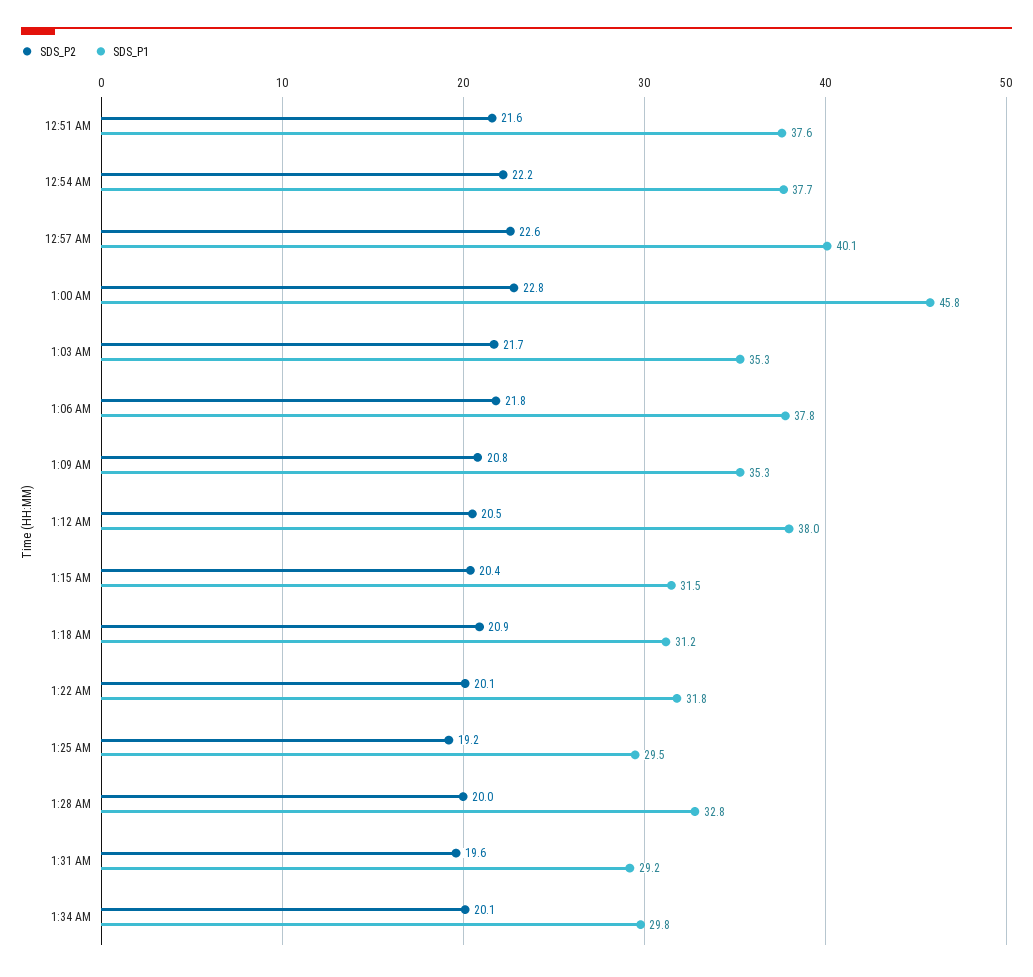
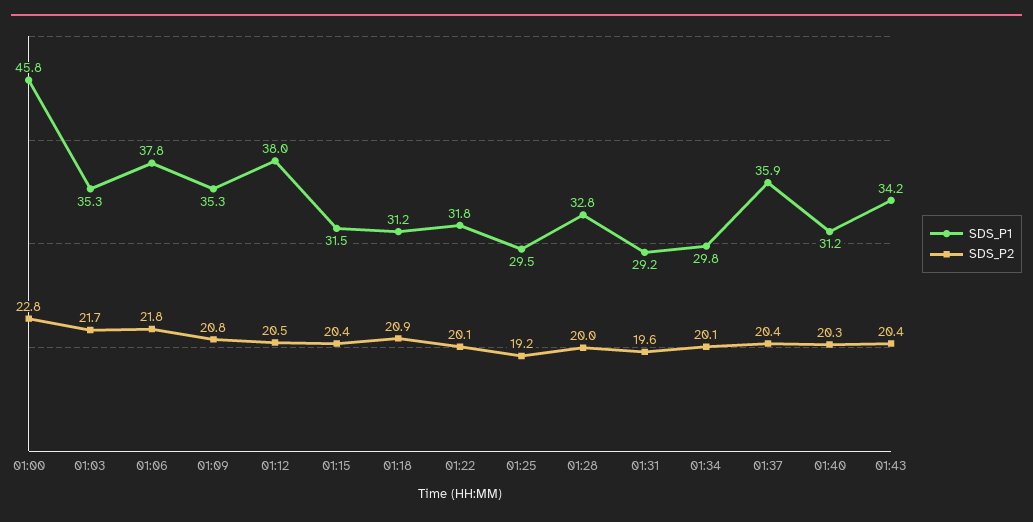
SDS_P2, 12:51 AM: 21.6 -> none
SDS_P1, 12:51 AM: 37.6 -> none
SDS_P2, 12:54 AM: 22.2 -> none
SDS_P1, 12:54 AM: 37.7 -> none
SDS_P2, 12:57 AM: 22.6 -> none
SDS_P1, 12:57 AM: 40.1 -> none
SDS_P1, 01:37: none -> 35.9
SDS_P2, 01:37: none -> 20.4
SDS_P1, 01:40: none -> 31.2
SDS_P2, 01:40: none -> 20.3
SDS_P1, 01:43: none -> 34.2
SDS_P2, 01:43: none -> 20.4

